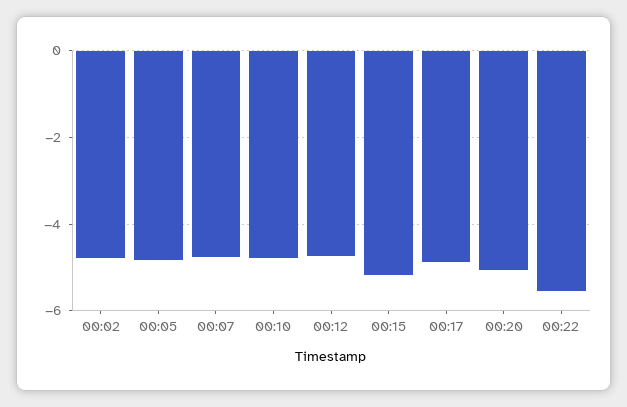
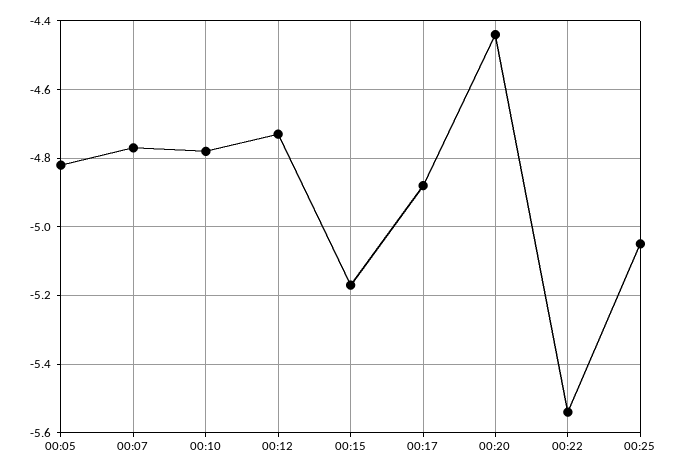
00:02: -4.8 -> none
00:20: -5 -> -4.45
00:25: none -> -5.05

